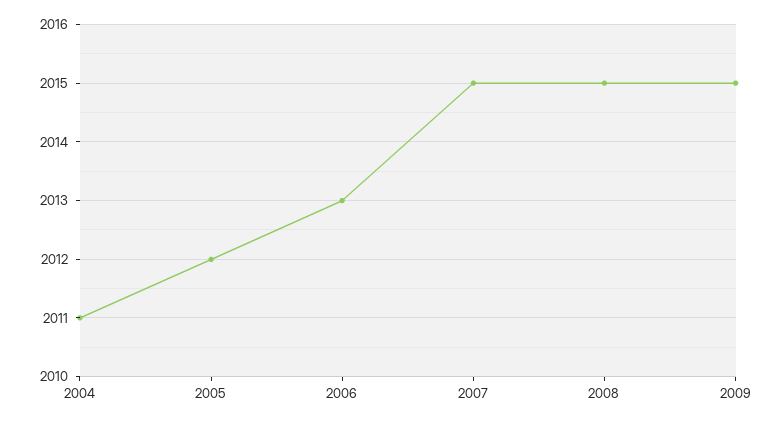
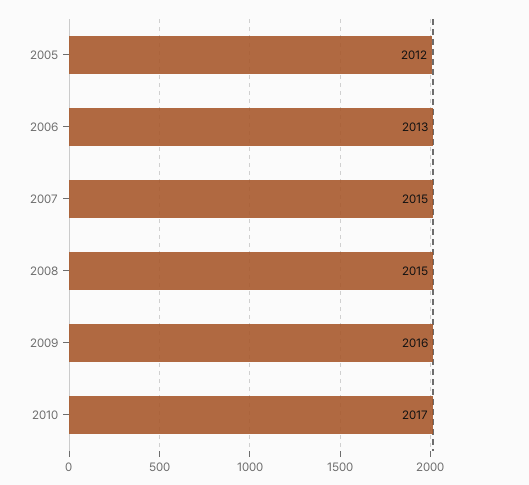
2004: 2011 -> none
2009: 2015 -> 2016
2010: none -> 2017

